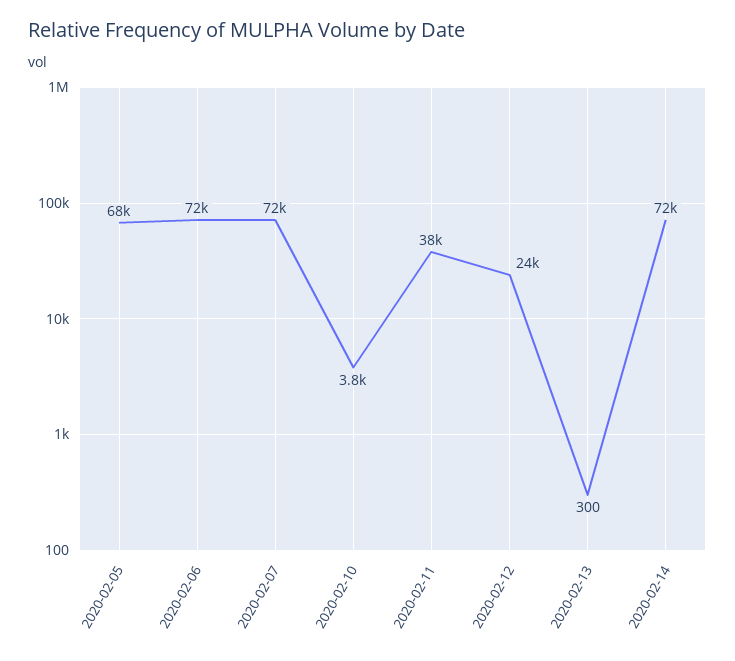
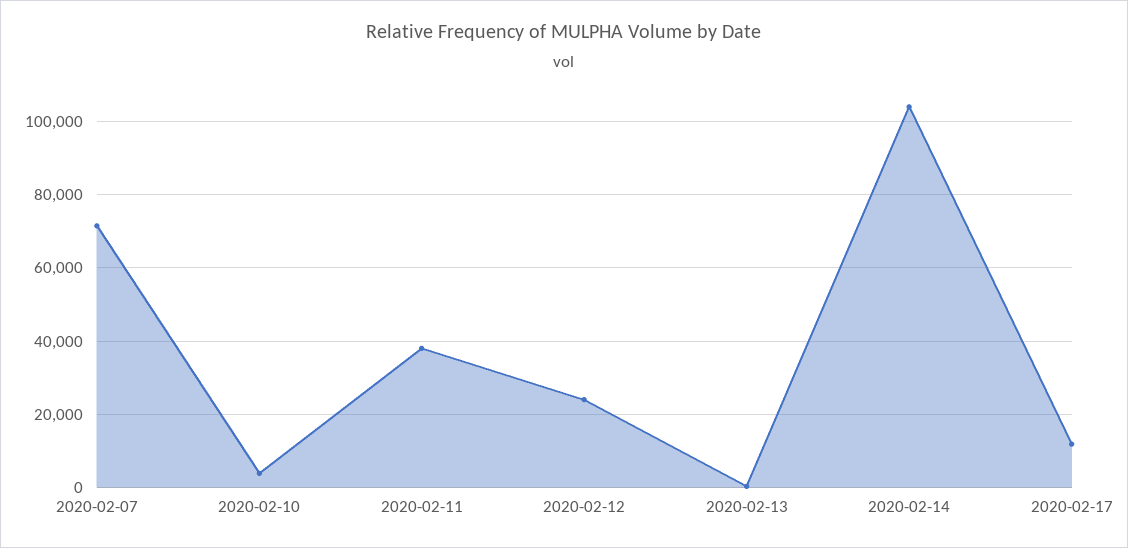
2020-02-05: 68000 -> none
2020-02-06: 72000 -> none
2020-02-14: 72000 -> 104000
2020-02-17: none -> 12000

